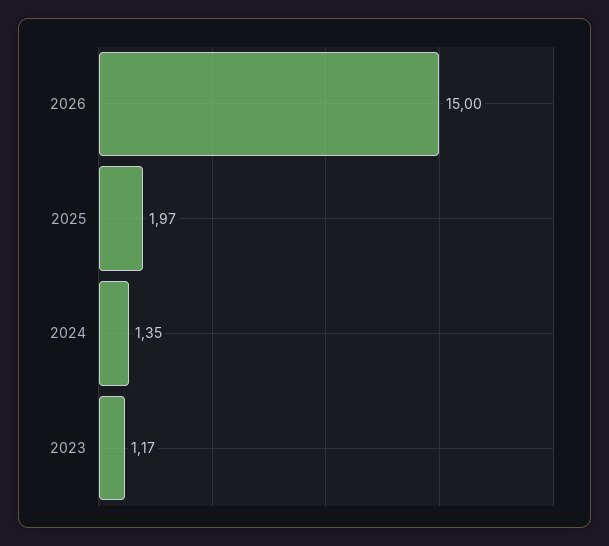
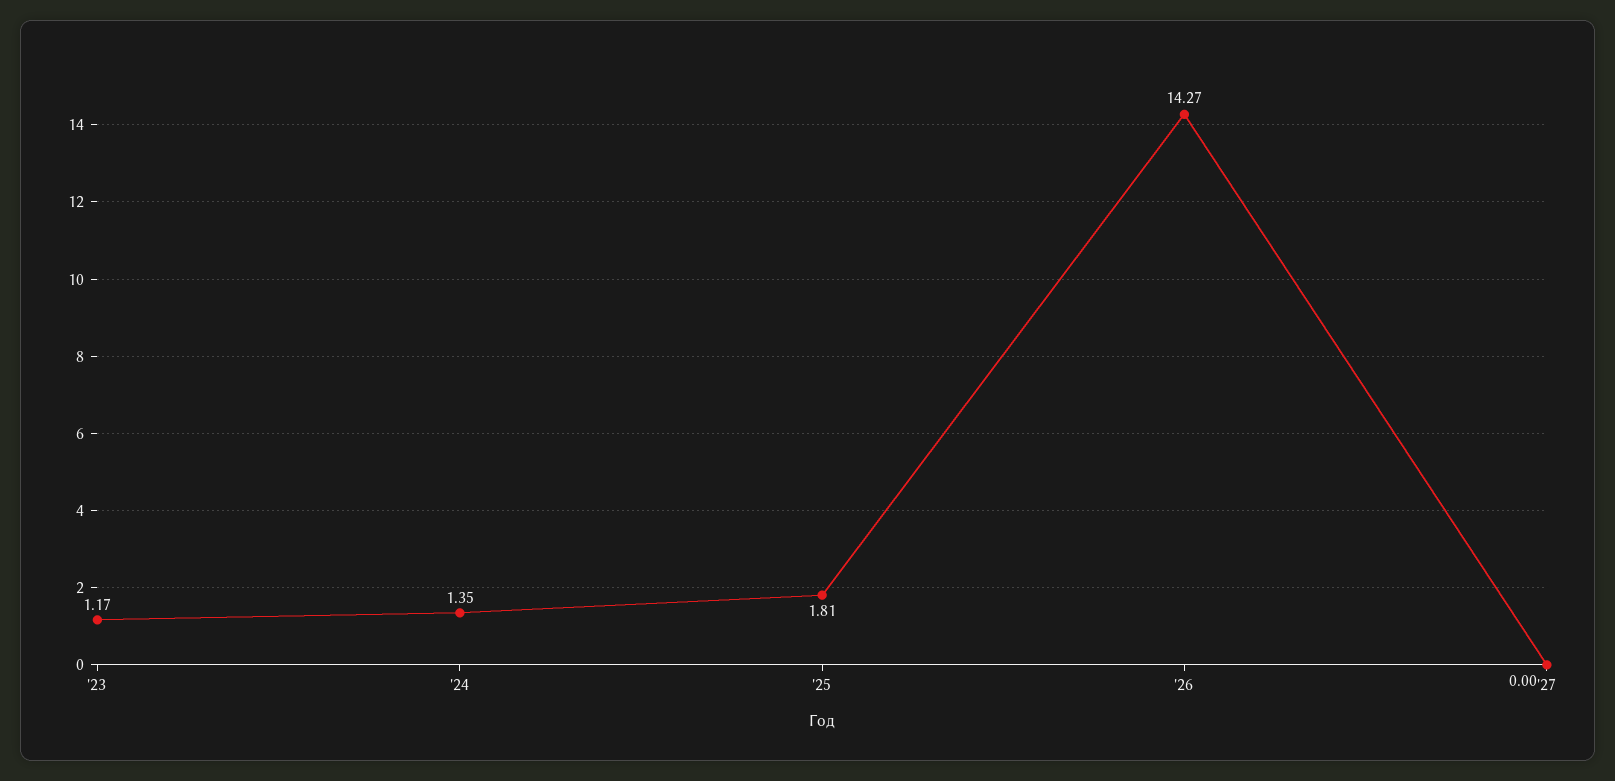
2026: 15 -> 14.27
2025: 1.97 -> 1.81
'27: none -> 0

